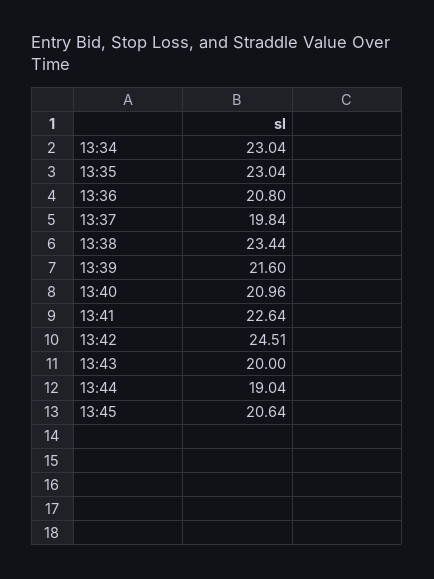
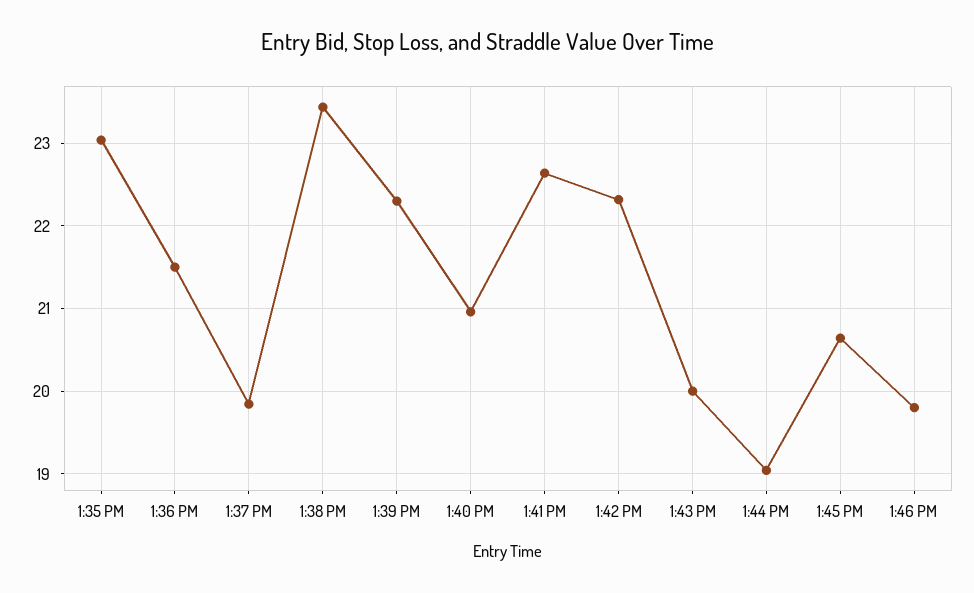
13:34: 23.04 -> none
13:36: 20.8 -> 21.5
13:39: 21.6 -> 22.3
13:42: 24.51 -> 22.3
1:46 PM: none -> 19.8

